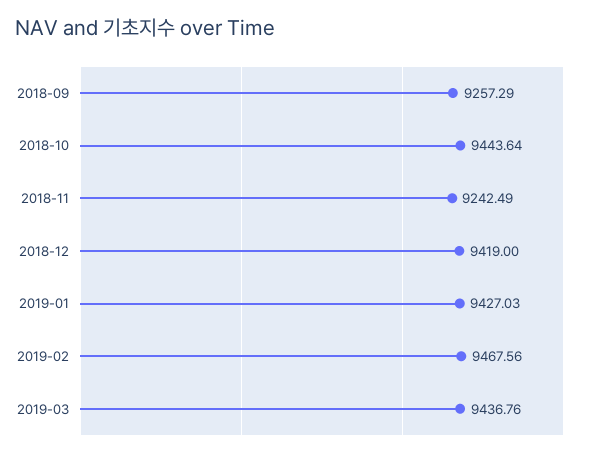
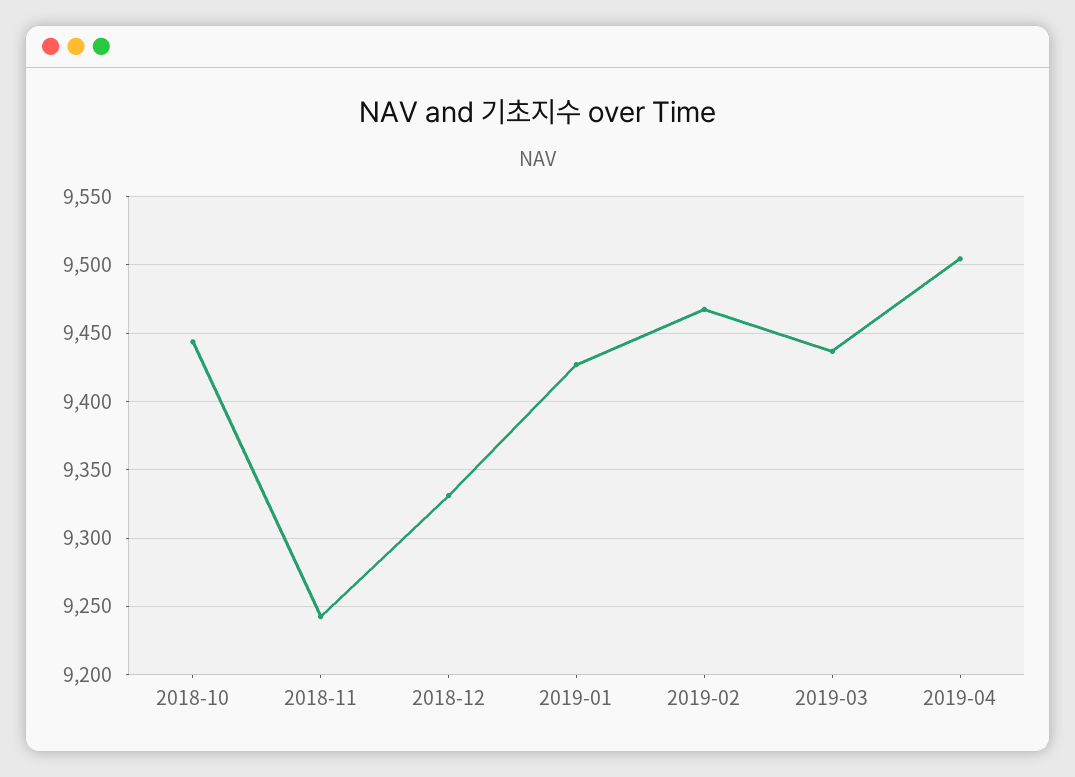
2018-09: 9257.29 -> none
2018-12: 9419 -> 9330
2019-04: none -> 9505

